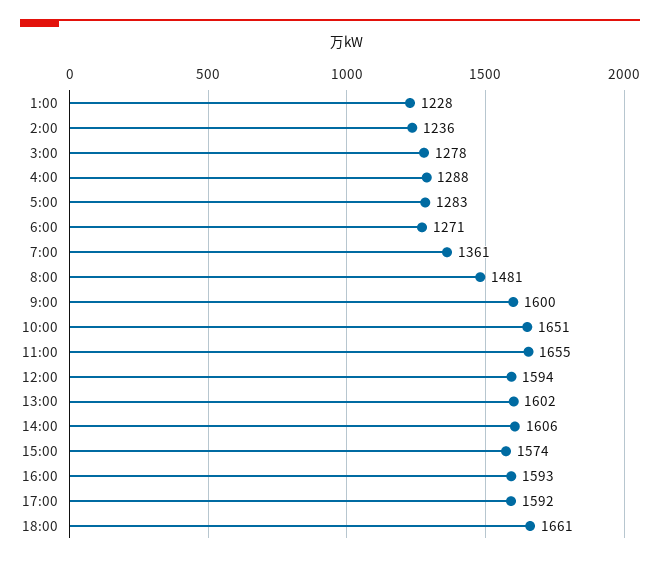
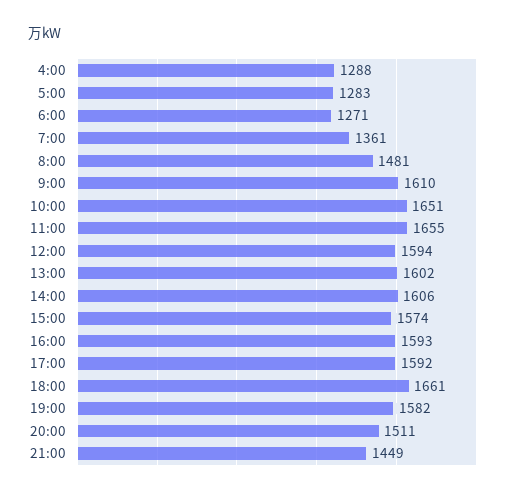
1:00: 1228 -> none
2:00: 1236 -> none
3:00: 1278 -> none
9:00: 1600 -> 1610
19:00: none -> 1582
20:00: none -> 1511
21:00: none -> 1449

